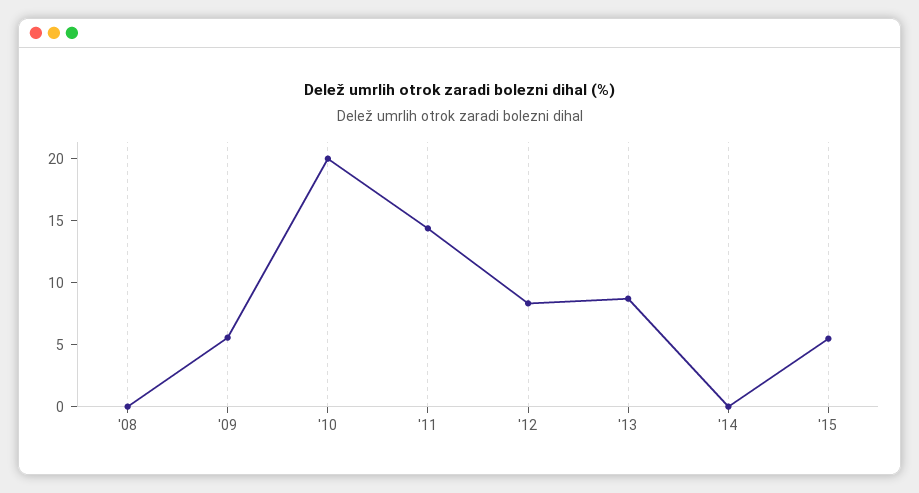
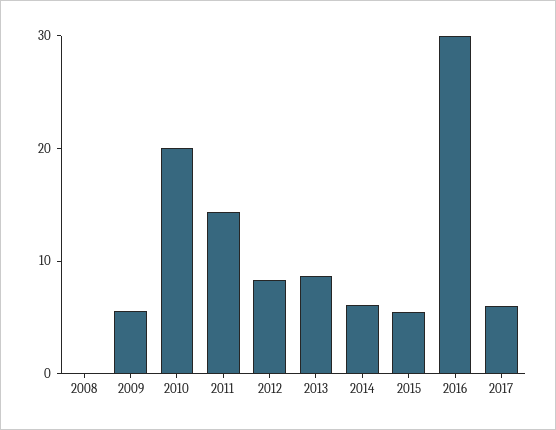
'14: 0 -> 6
2016: none -> 30
2017: none -> 6

